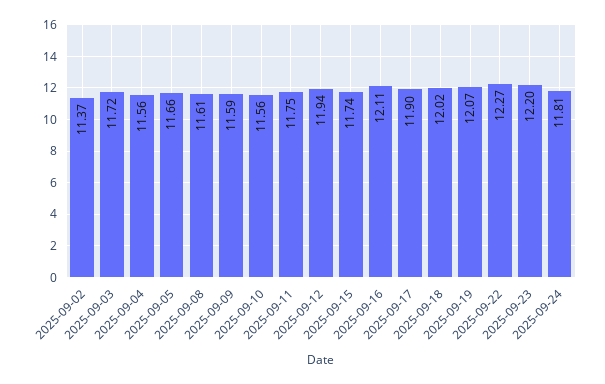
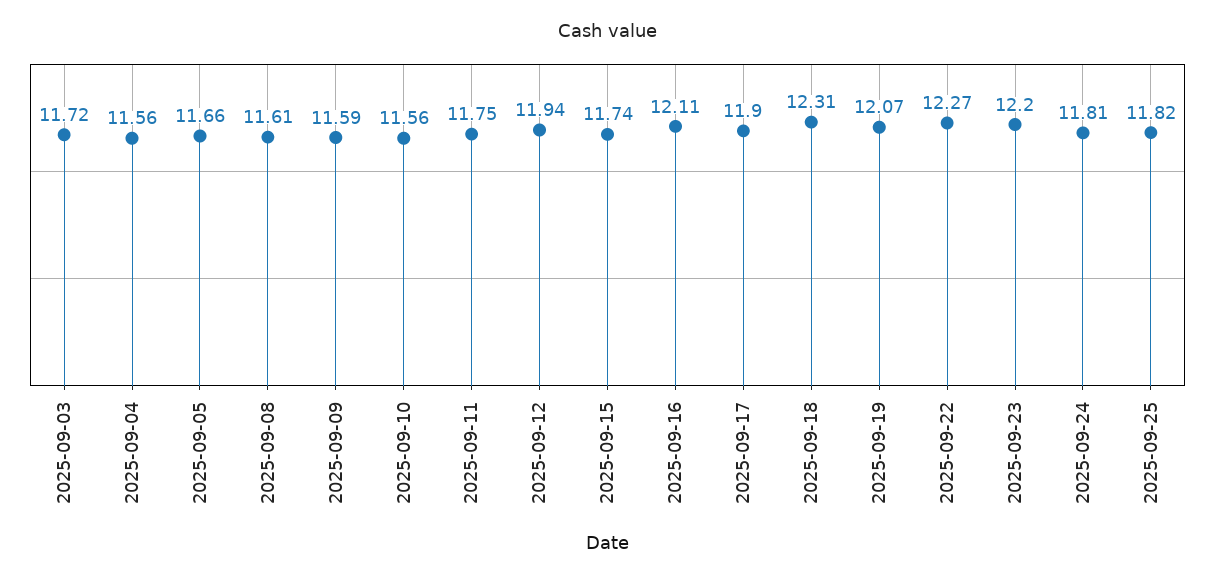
2025-09-02: 11.37 -> none
2025-09-18: 12.02 -> 12.31
2025-09-25: none -> 11.82

